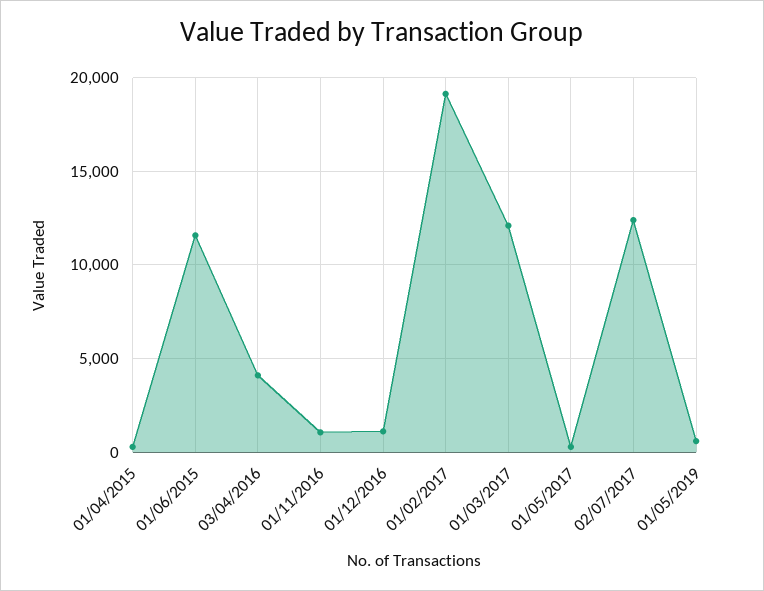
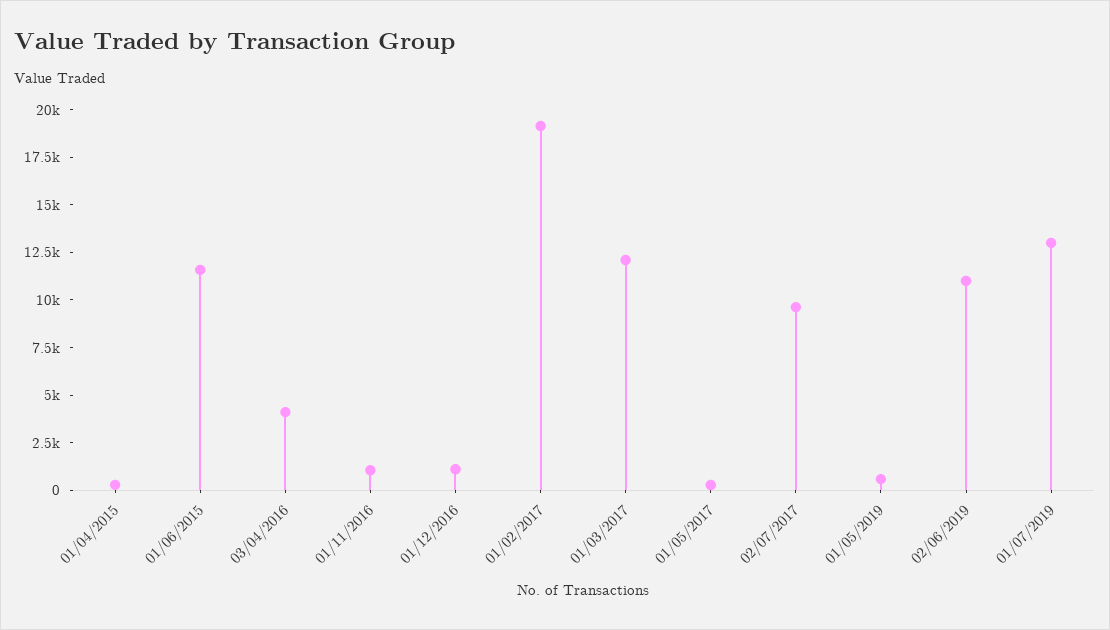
02/07/2017: 12500 -> 9500
02/06/2019: none -> 11000
01/07/2019: none -> 13000

